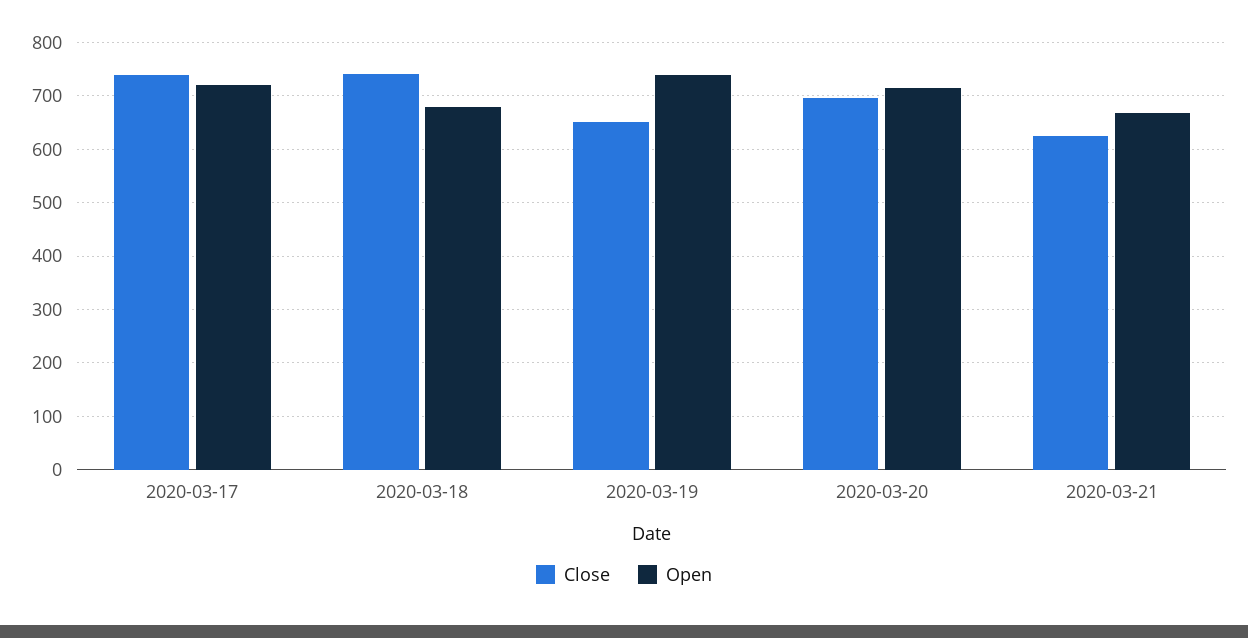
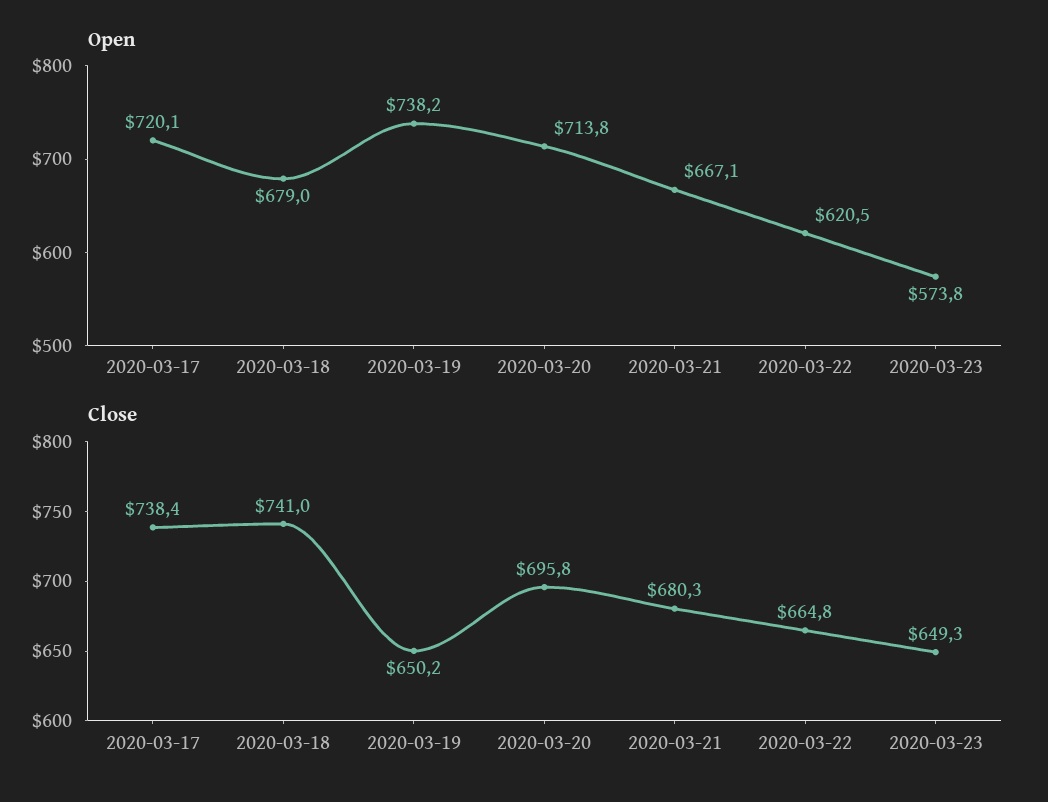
Close, 2020-03-21: 620 -> 680.3
Open, 2020-03-22: none -> 620.5
Open, 2020-03-23: none -> 573.8
Close, 2020-03-22: none -> 664.8
Close, 2020-03-23: none -> 649.3

